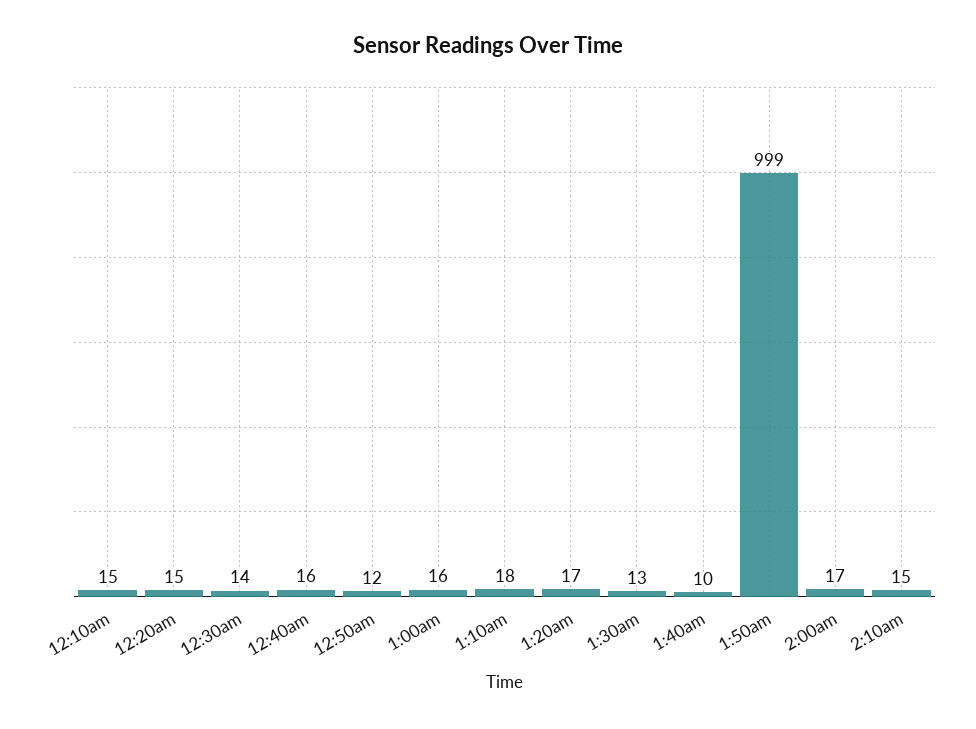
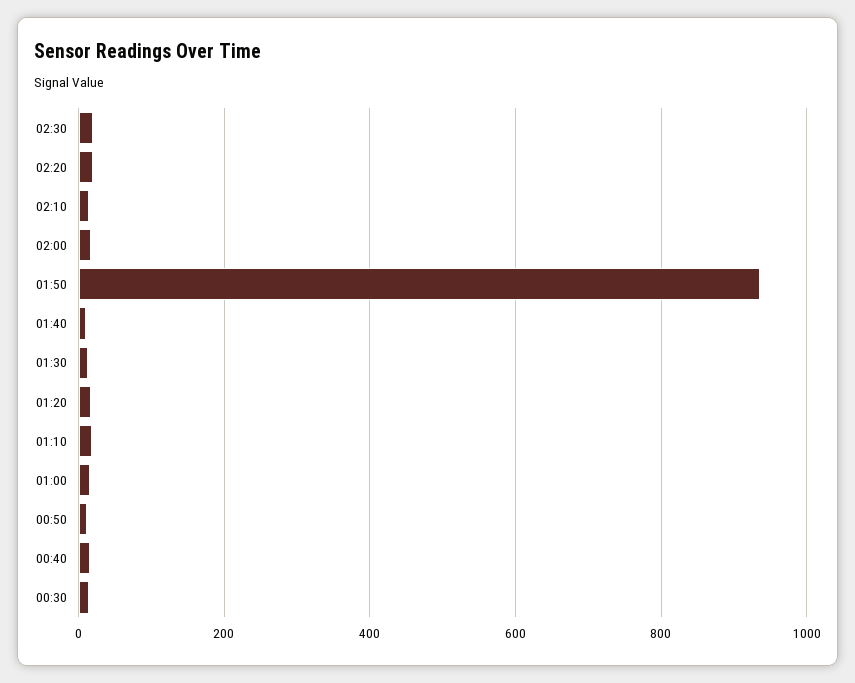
12:10am: 15 -> none
12:20am: 15 -> none
1:50am: 999 -> 940
02:30: none -> 20
02:20: none -> 20

